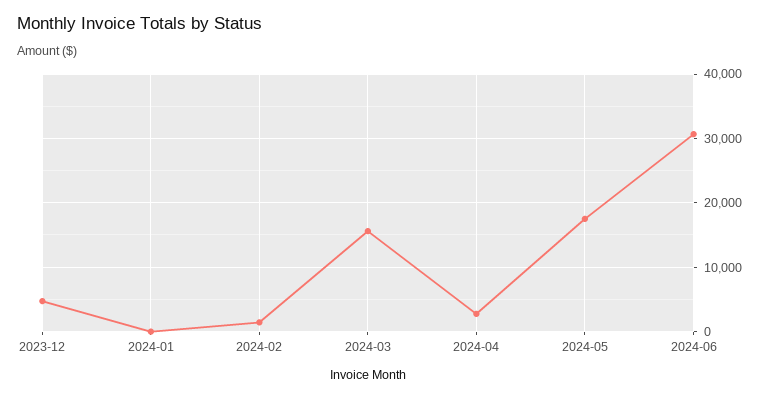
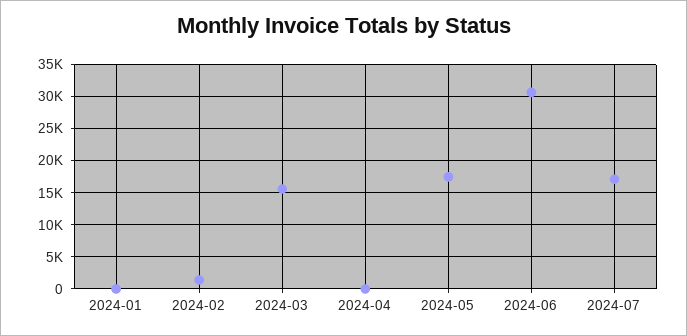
2023-12: 5000 -> none
2024-04: 3000 -> 0
2024-07: none -> 17000

